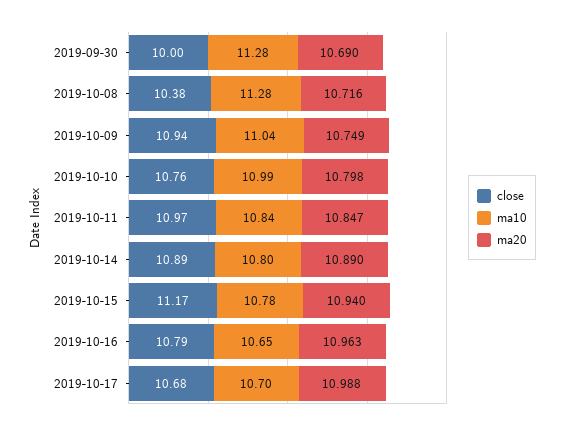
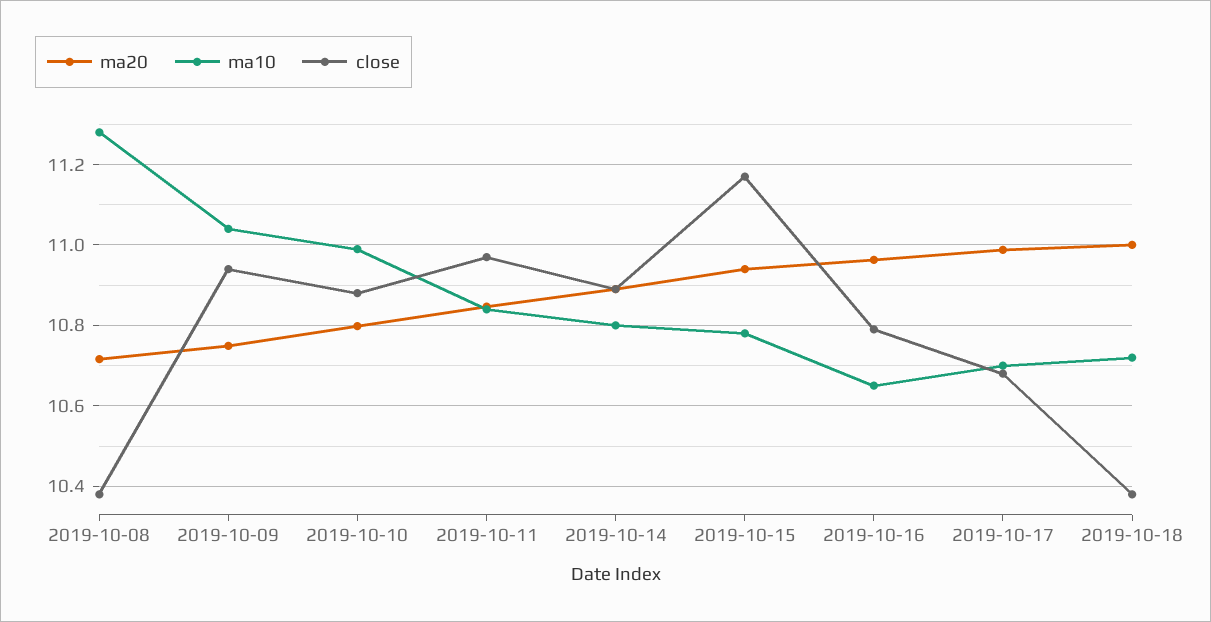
close, 2019-09-30: 10 -> none
ma10, 2019-09-30: 11.28 -> none
ma20, 2019-09-30: 10.69 -> none
close, 2019-10-10: 10.76 -> 10.88
ma20, 2019-10-18: none -> 11
ma10, 2019-10-18: none -> 10.72
close, 2019-10-18: none -> 10.38

